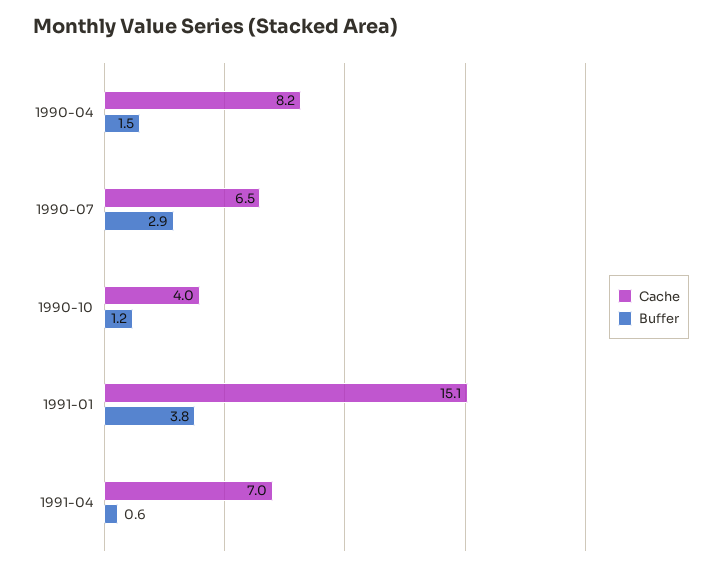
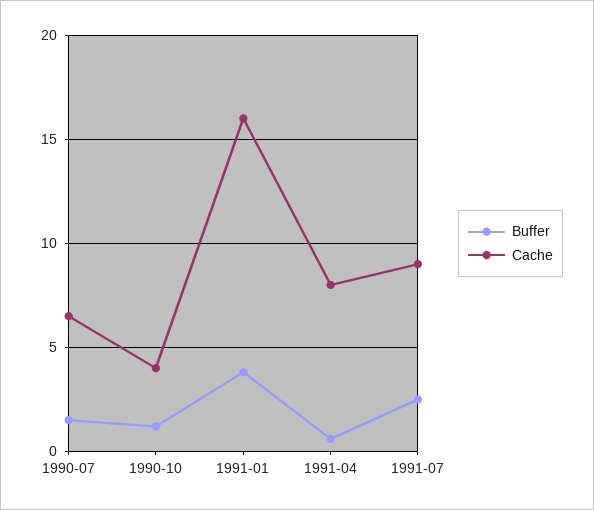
Cache, 1990-04: 8.2 -> none
Buffer, 1990-04: 1.5 -> none
Buffer, 1990-07: 2.9 -> 1.5
Cache, 1991-01: 15.1 -> 16
Cache, 1991-04: 7 -> 8
Buffer, 1991-07: none -> 2.5
Cache, 1991-07: none -> 9

